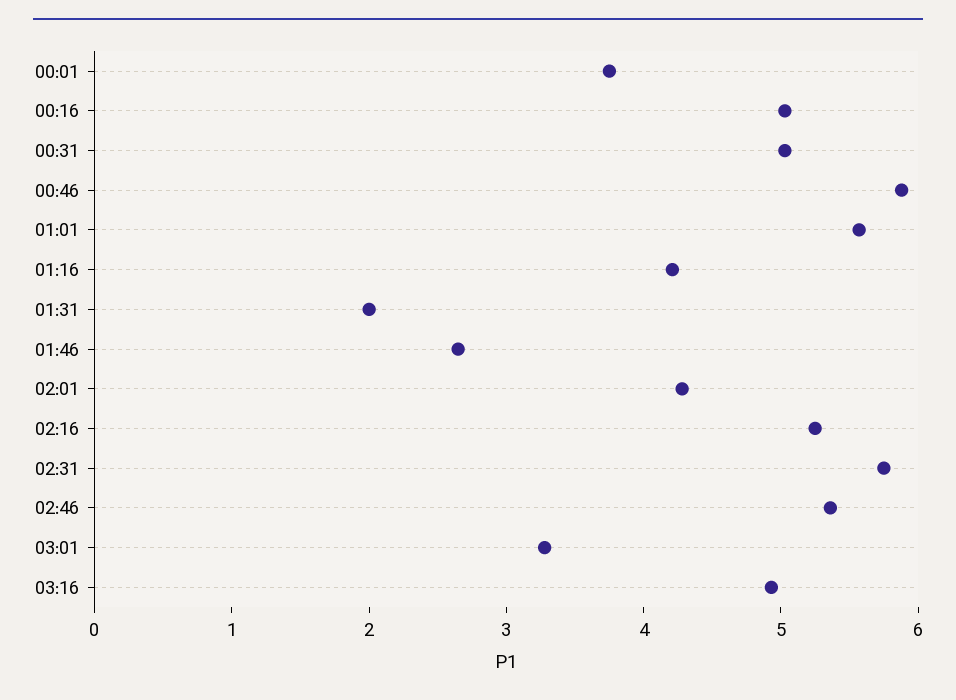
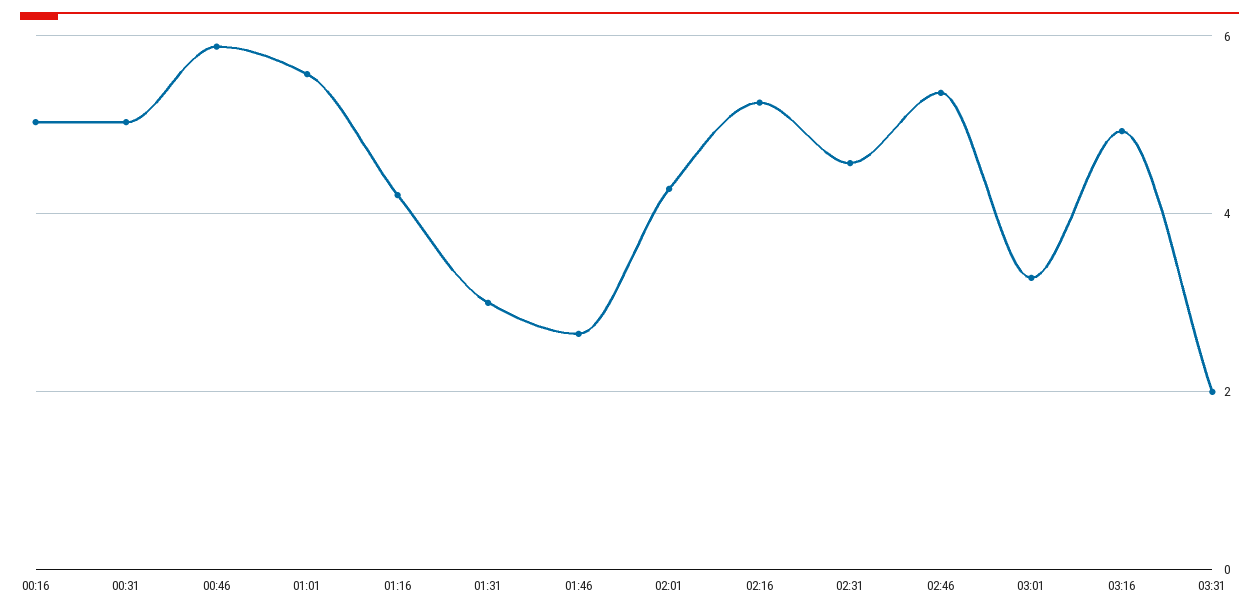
00:01: 3.8 -> none
01:31: 2 -> 3
02:31: 5.8 -> 4.6
03:31: none -> 2

